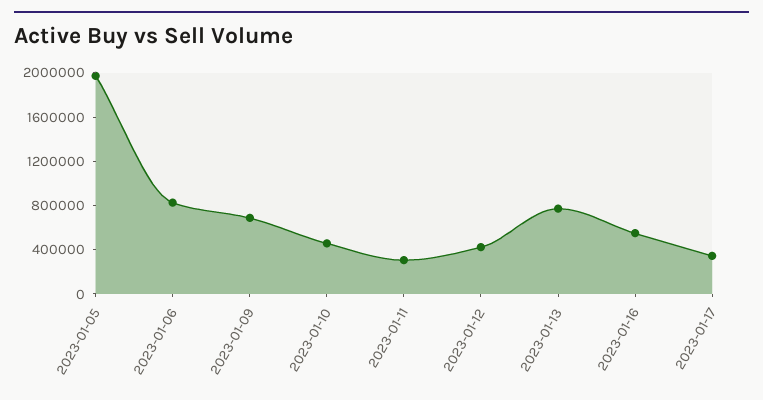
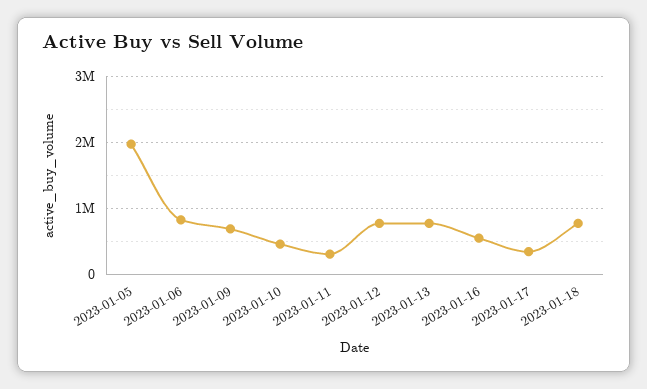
2023-01-12: 400000 -> 800000
2023-01-18: none -> 800000

